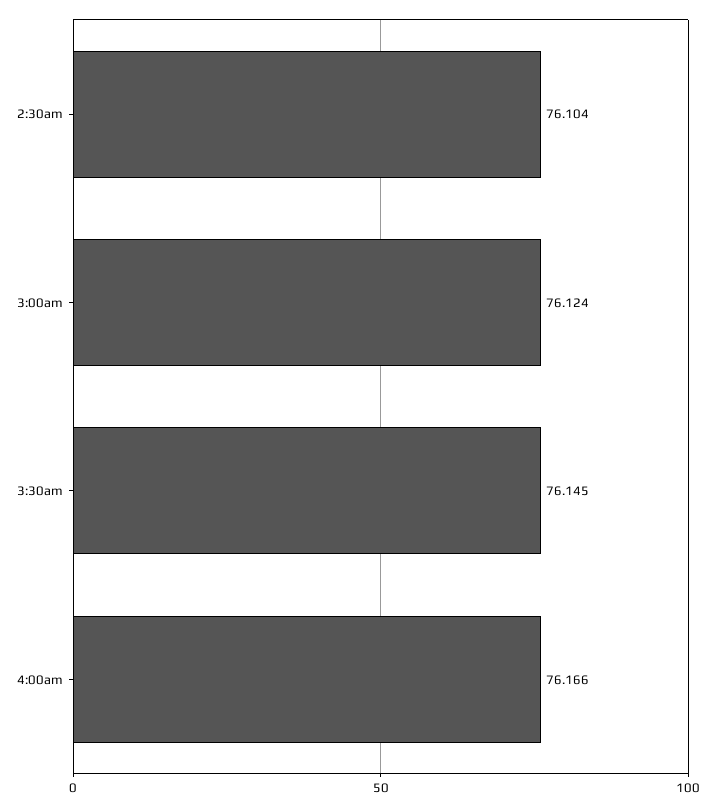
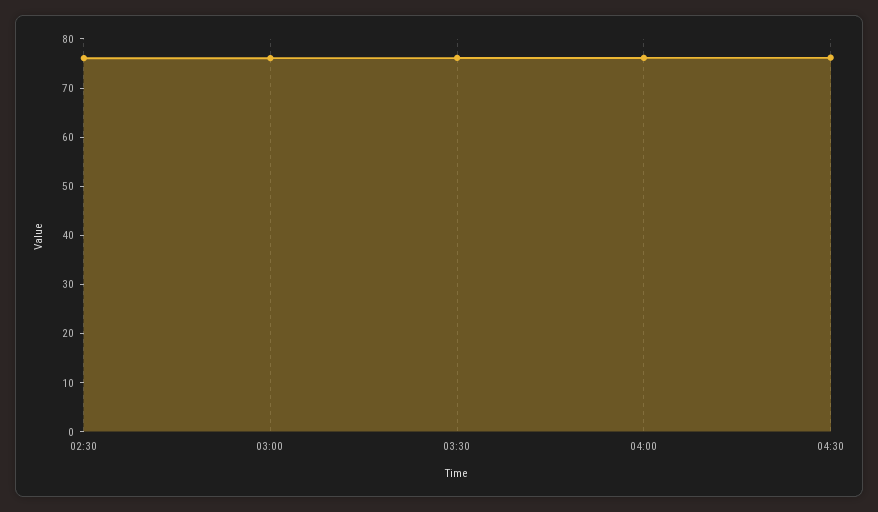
04:30: none -> 76

